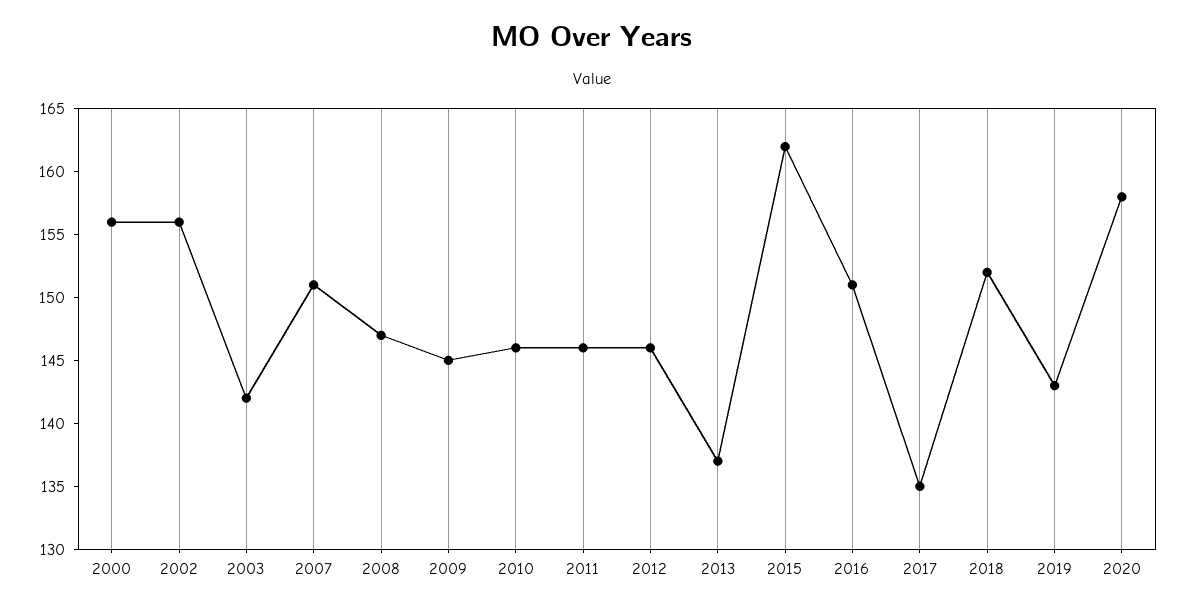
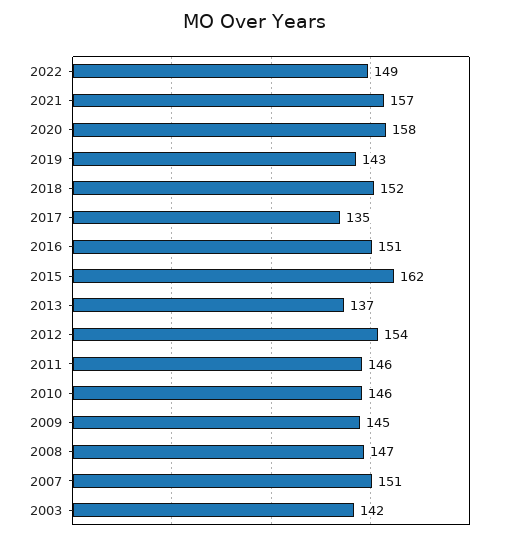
2000: 156 -> none
2002: 156 -> none
2012: 146 -> 154
2022: none -> 149
2021: none -> 157

